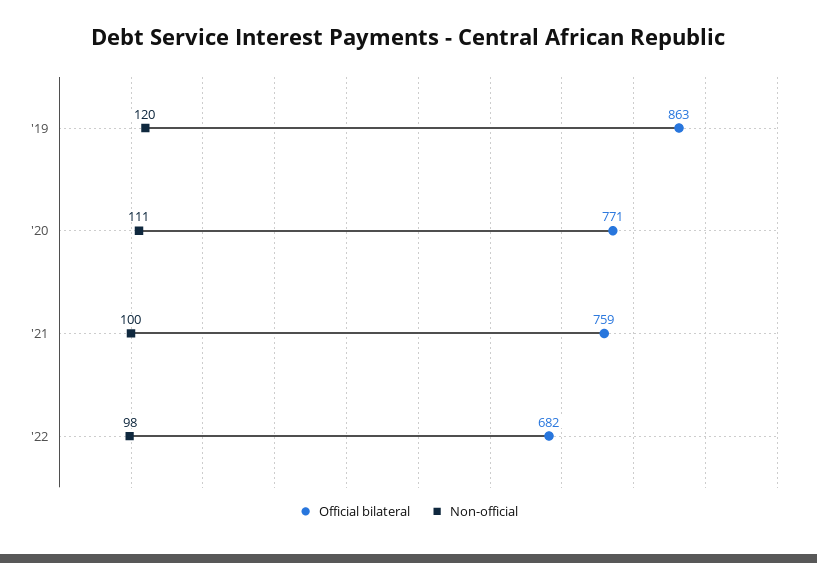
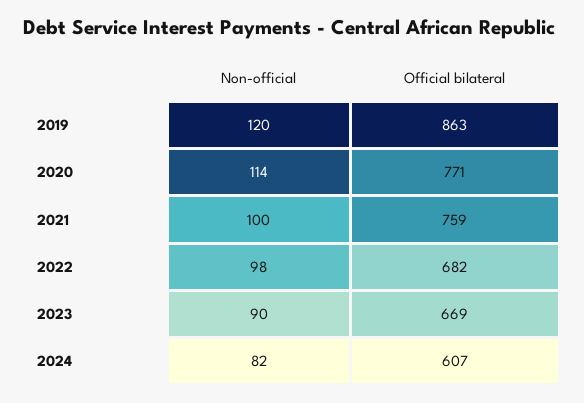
Non-official, '20: 111 -> 114
Non-official, 2023: none -> 90
Official bilateral, 2023: none -> 669
Non-official, 2024: none -> 82
Official bilateral, 2024: none -> 607

